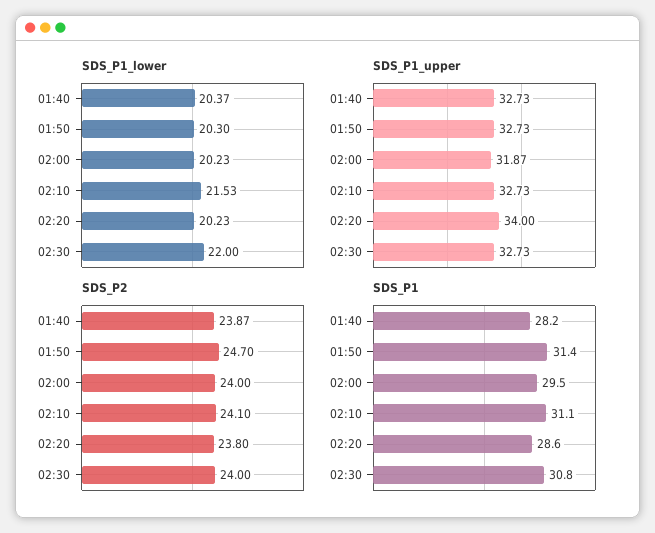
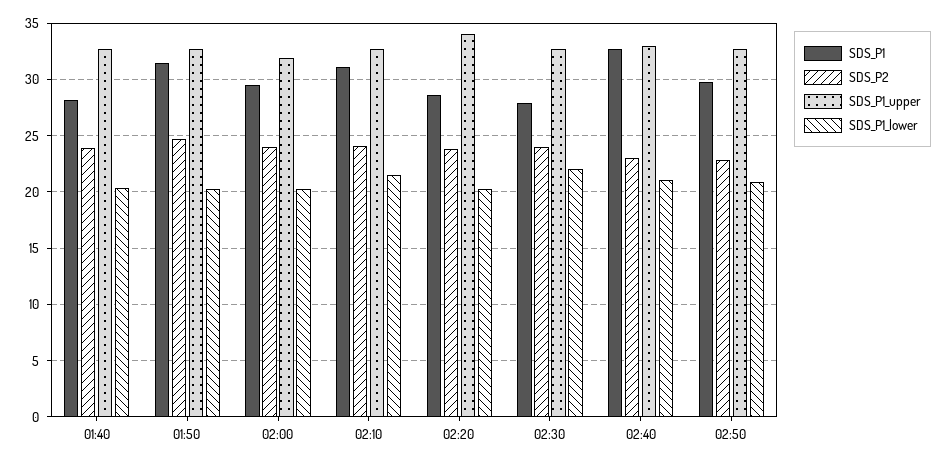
SDS_P1, 02:30: 30.8 -> 28
SDS_P1, 02:40: none -> 33
SDS_P2, 02:40: none -> 23
SDS_P1_upper, 02:40: none -> 33
SDS_P1_lower, 02:40: none -> 21
SDS_P1, 02:50: none -> 30
SDS_P2, 02:50: none -> 23
SDS_P1_upper, 02:50: none -> 33
SDS_P1_lower, 02:50: none -> 21

